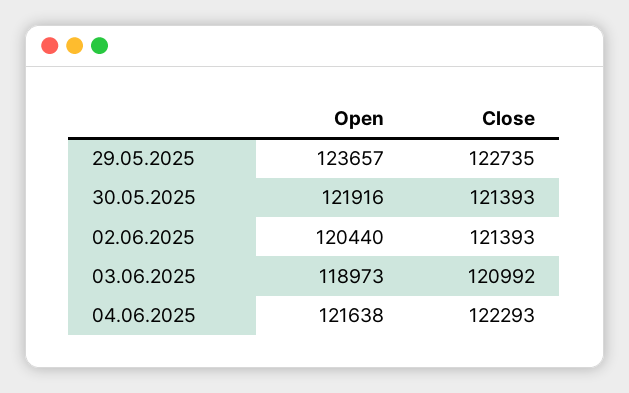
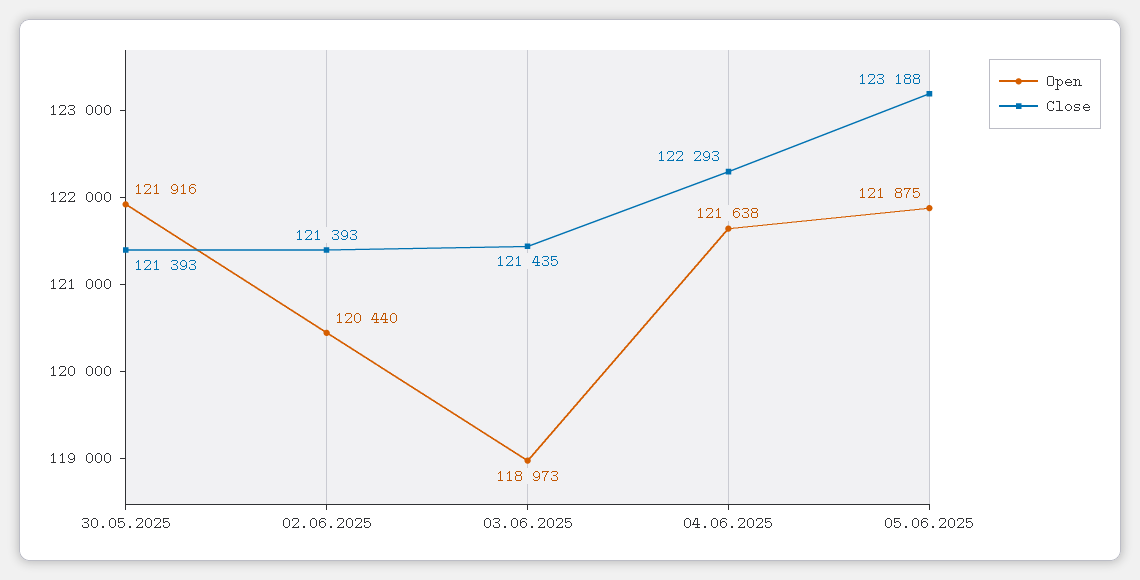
Open, 29.05.2025: 123657 -> none
Close, 29.05.2025: 122735 -> none
Close, 03.06.2025: 120992 -> 121435
Open, 05.06.2025: none -> 121875
Close, 05.06.2025: none -> 123188

